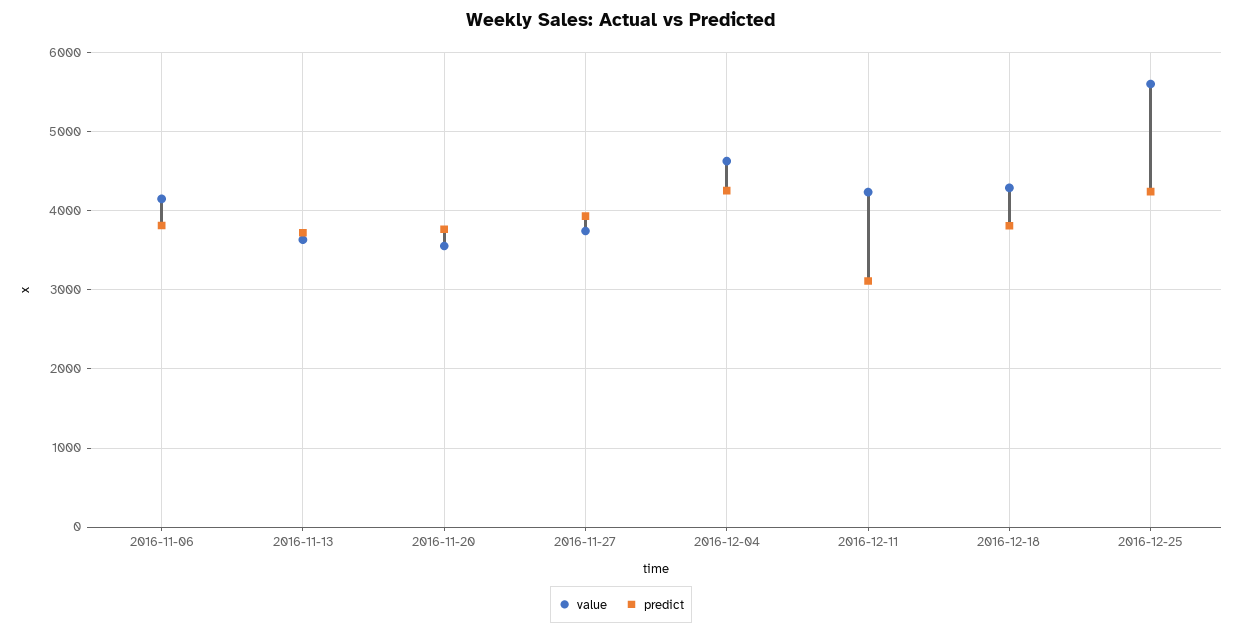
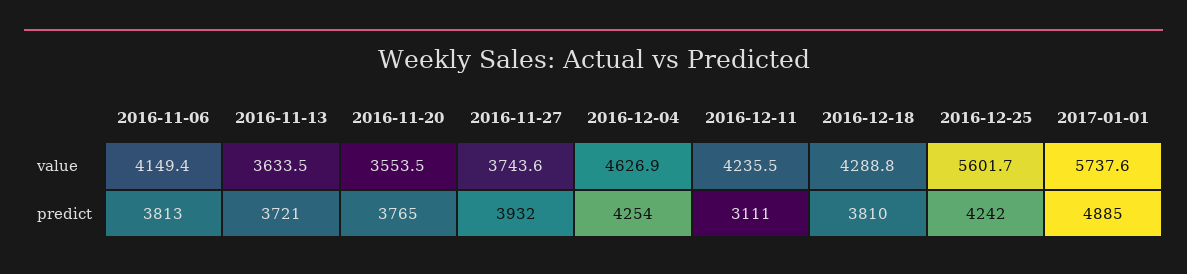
value, 2017-01-01: none -> 5737.6
predict, 2017-01-01: none -> 4885

